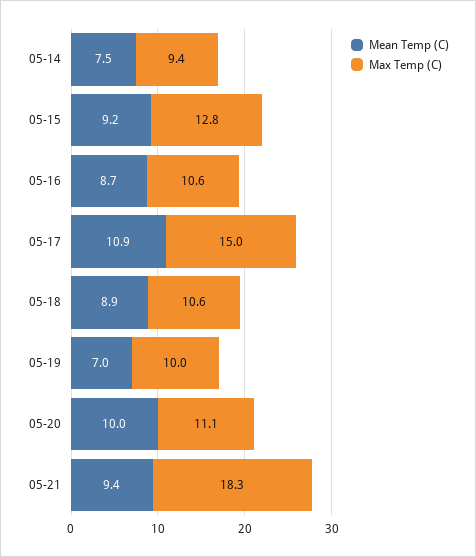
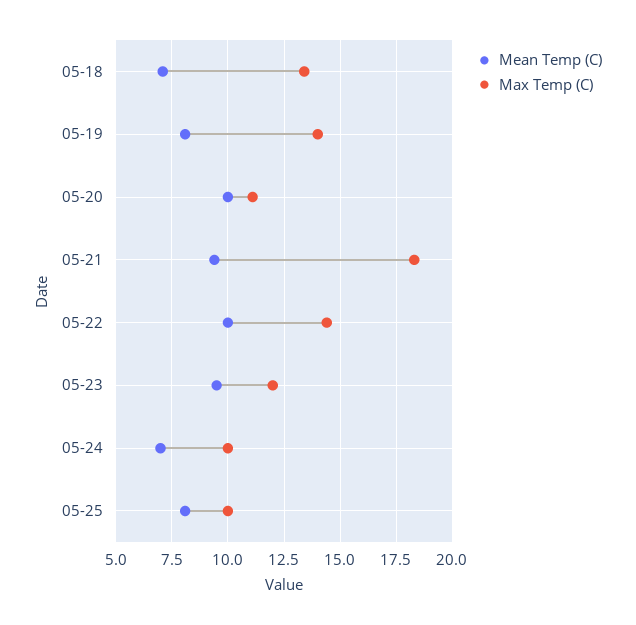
Mean Temp (C), 05-14: 7.5 -> none
Max Temp (C), 05-14: 9.4 -> none
Mean Temp (C), 05-15: 9.2 -> none
Max Temp (C), 05-15: 12.8 -> none
Mean Temp (C), 05-16: 8.7 -> none
Max Temp (C), 05-16: 10.6 -> none
Mean Temp (C), 05-17: 10.9 -> none
Max Temp (C), 05-17: 15 -> none
Mean Temp (C), 05-18: 8.9 -> 7
Max Temp (C), 05-18: 10.6 -> 13.5
Mean Temp (C), 05-19: 7 -> 8
Max Temp (C), 05-19: 10 -> 14
Mean Temp (C), 05-22: none -> 10
Max Temp (C), 05-22: none -> 14.5
Mean Temp (C), 05-23: none -> 9.5
Max Temp (C), 05-23: none -> 12
Mean Temp (C), 05-24: none -> 7
Max Temp (C), 05-24: none -> 10
Mean Temp (C), 05-25: none -> 8
Max Temp (C), 05-25: none -> 10

